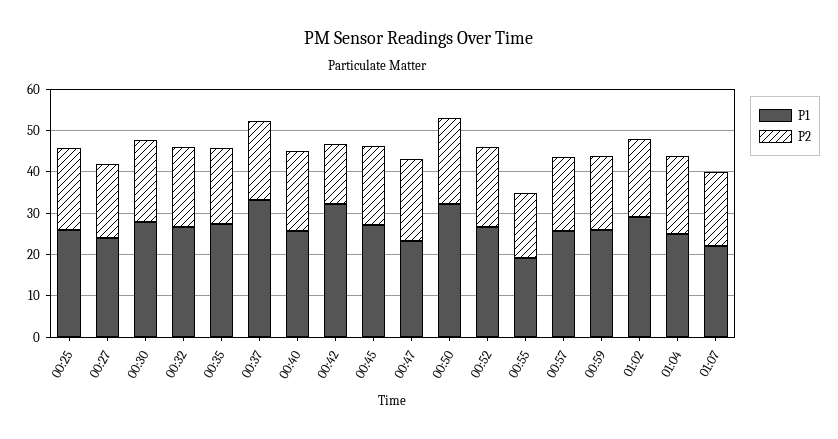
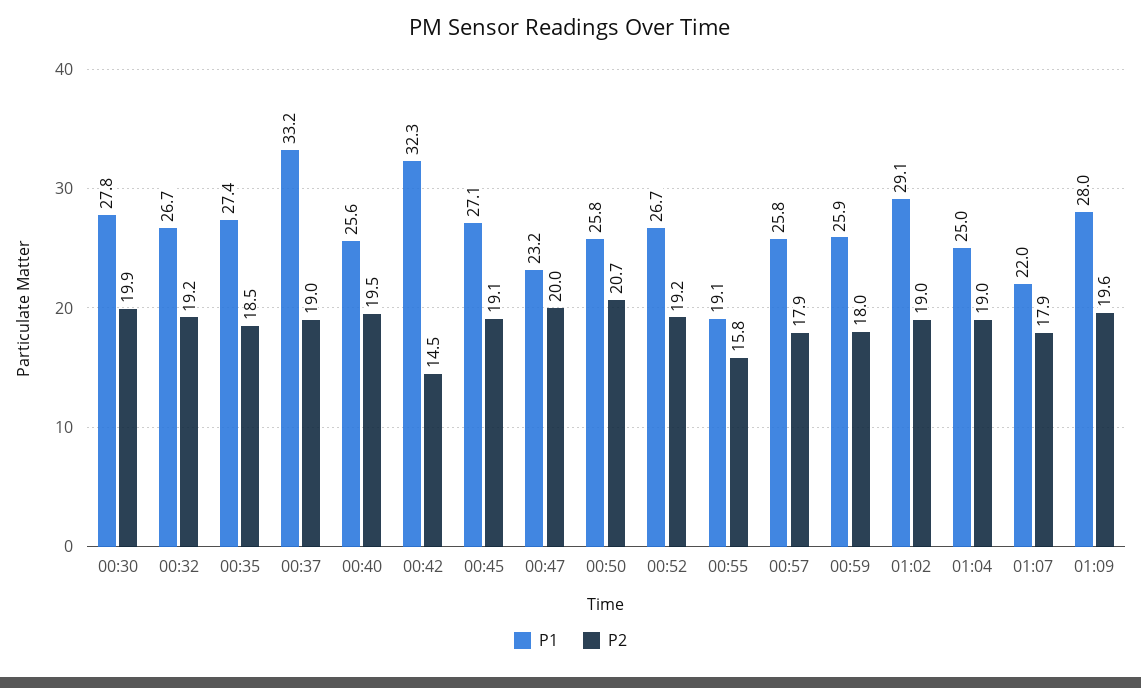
P1, 00:25: 26 -> none
P2, 00:25: 20 -> none
P1, 00:27: 24 -> none
P2, 00:27: 18 -> none
P1, 00:50: 32 -> 25.8
P1, 01:09: none -> 28
P2, 01:09: none -> 19.6

